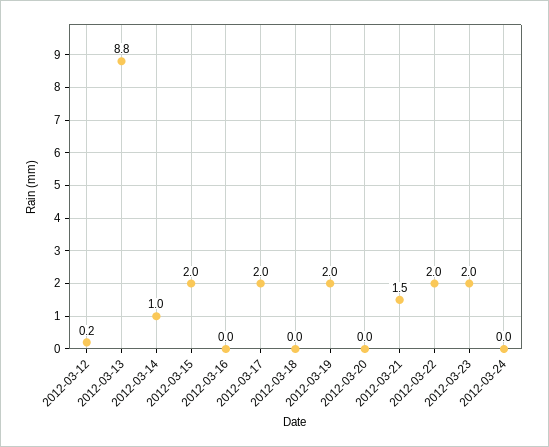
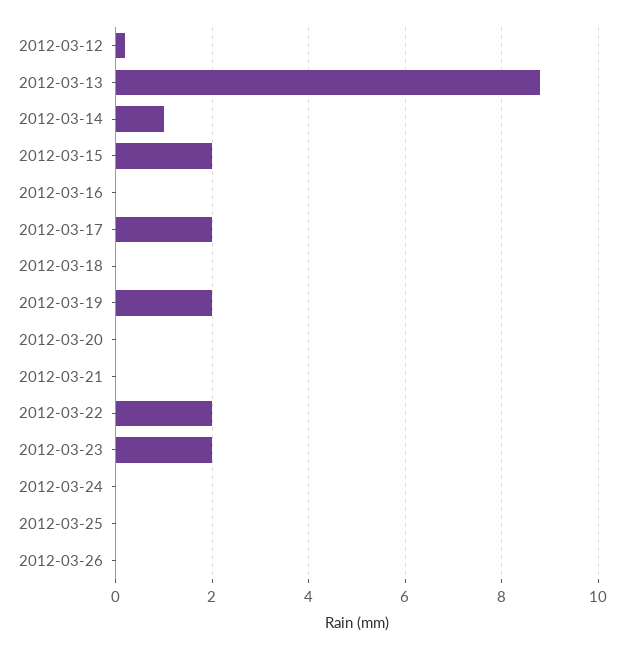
2012-03-21: 1.5 -> 0
2012-03-25: none -> 0
2012-03-26: none -> 0

